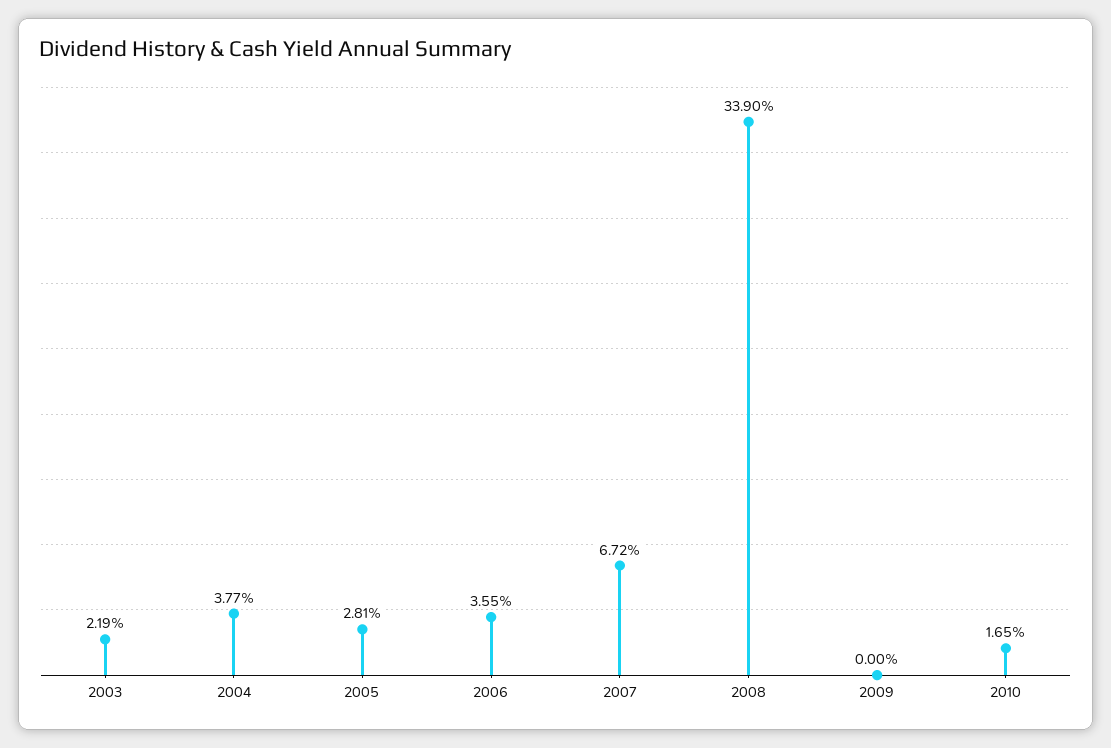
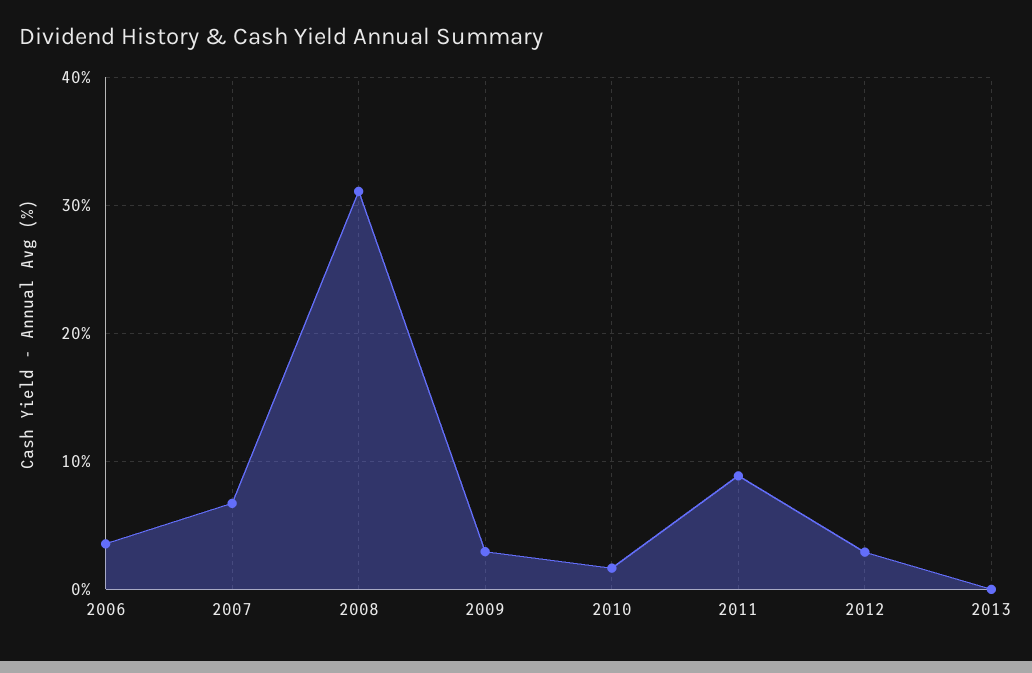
2003: 2.19 -> none
2004: 3.77 -> none
2005: 2.81 -> none
2008: 33.9 -> 31
2009: 0 -> 3
2011: none -> 9
2012: none -> 3
2013: none -> 0

